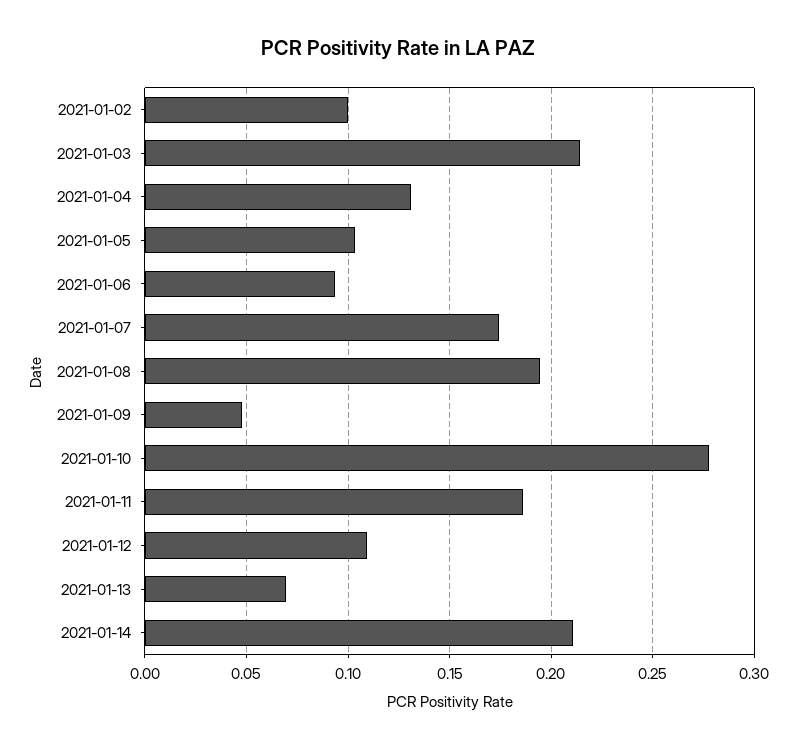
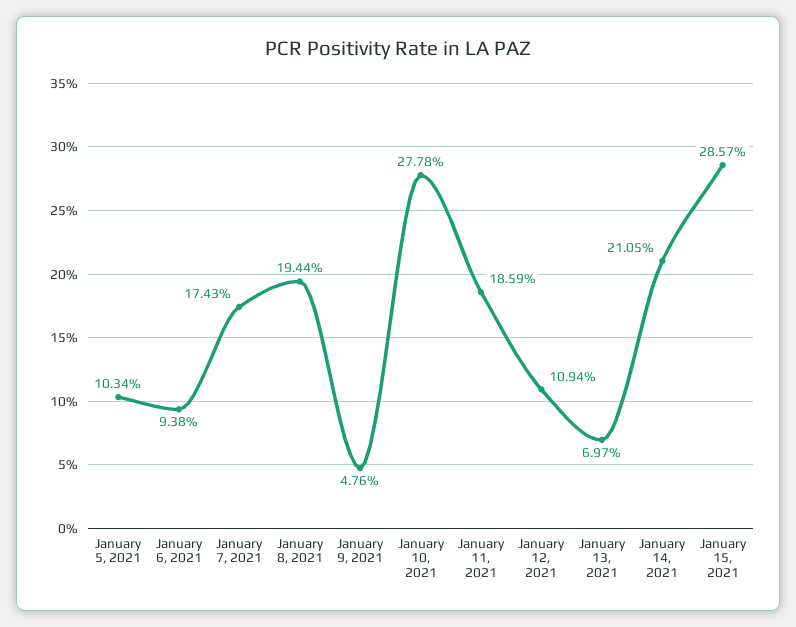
2021-01-02: 0.1 -> none
2021-01-03: 0.215 -> none
2021-01-04: 0.13 -> none
January 15, 2021: none -> 0.2857

